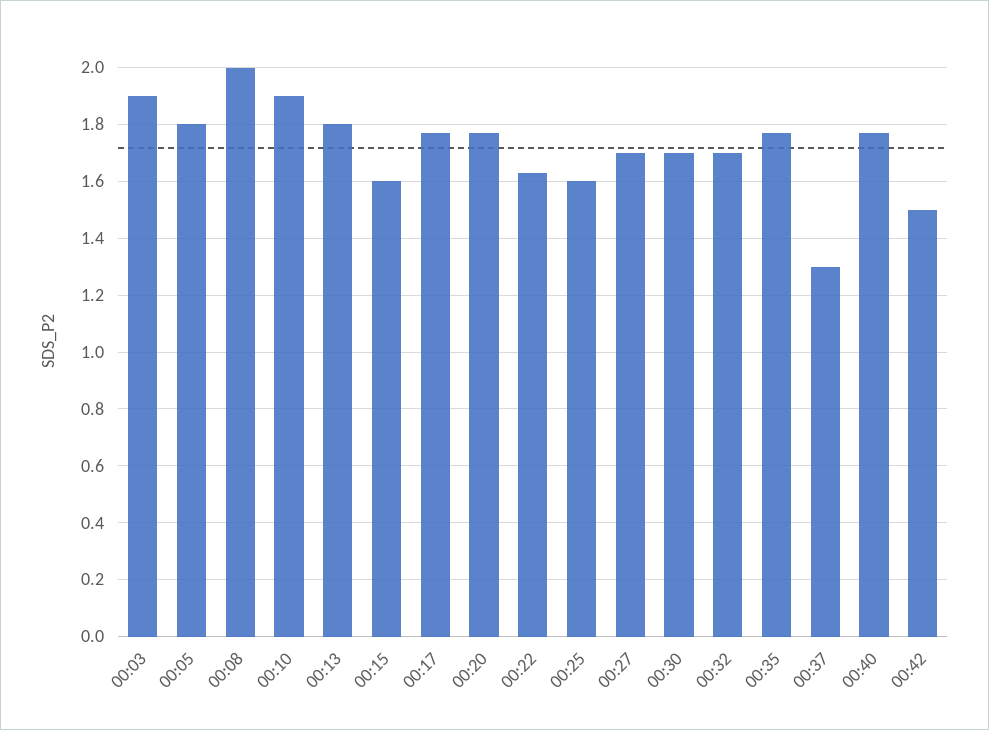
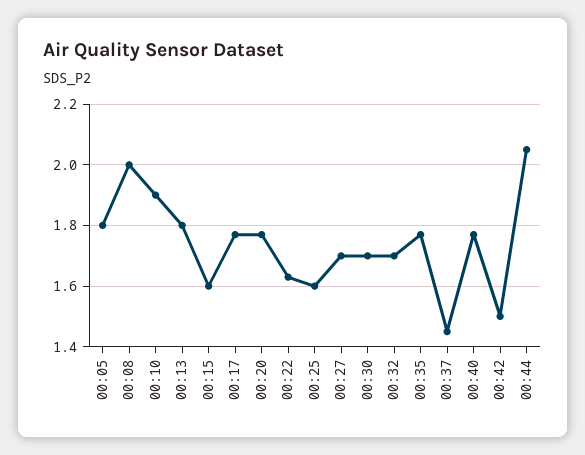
00:03: 1.9 -> none
00:37: 1.3 -> 1.45
00:44: none -> 2.05

